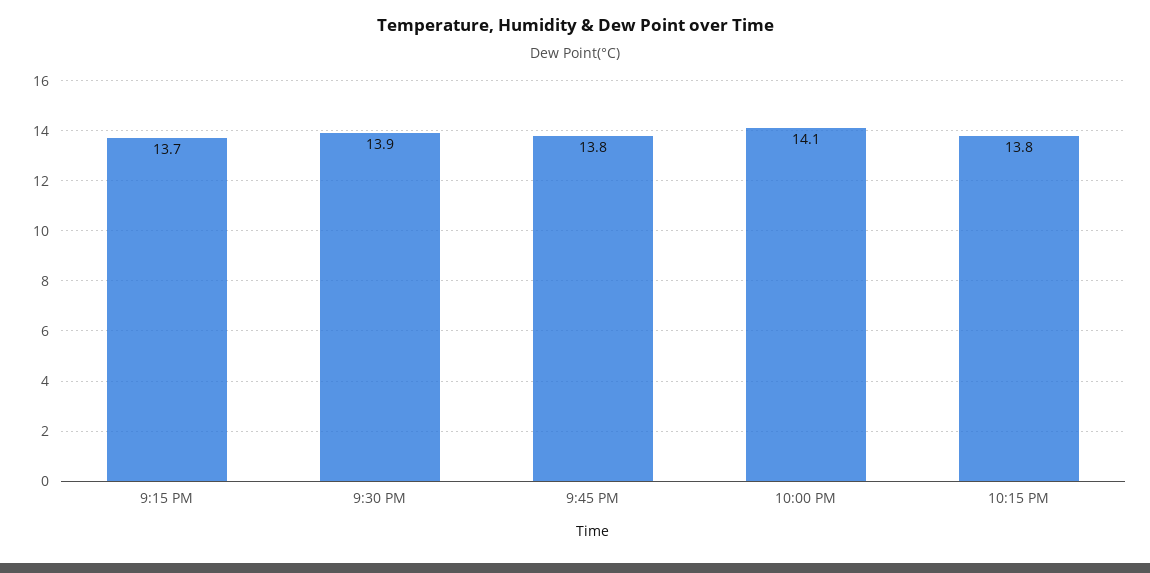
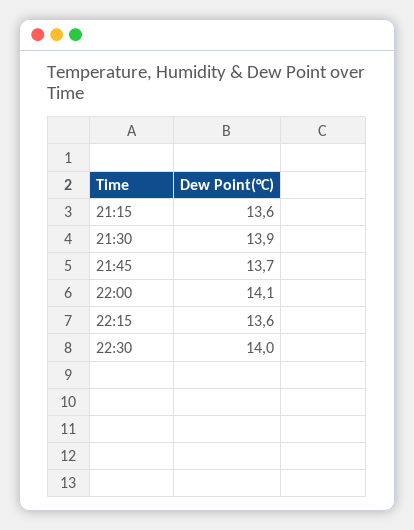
9:15 PM: 13.7 -> 13.6
9:45 PM: 13.8 -> 13.7
10:15 PM: 13.8 -> 13.6
22:30: none -> 14

